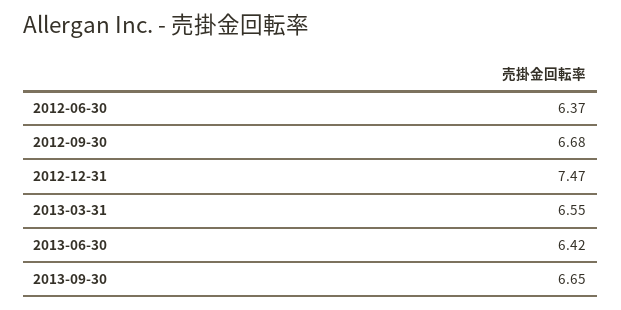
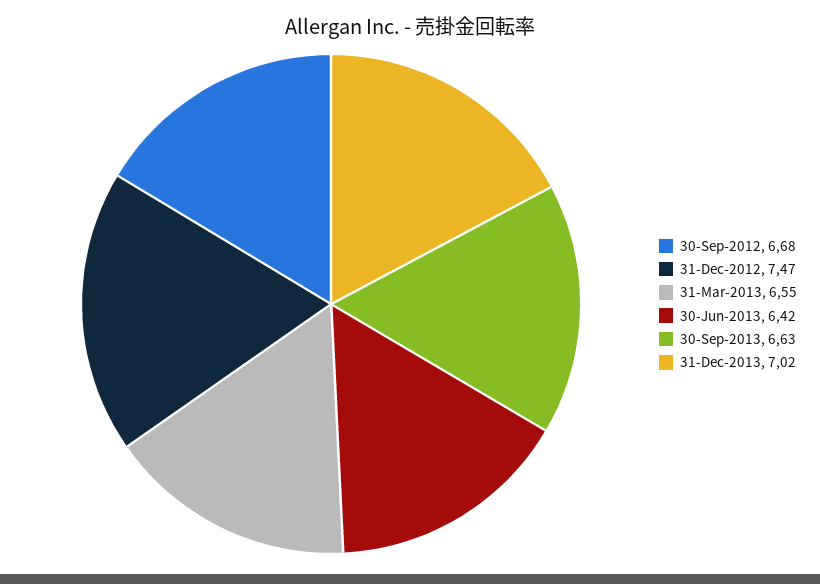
2012-06-30: 6.37 -> none
2013-09-30: 6.65 -> 6.63
31-Dec-2013: none -> 7.02

